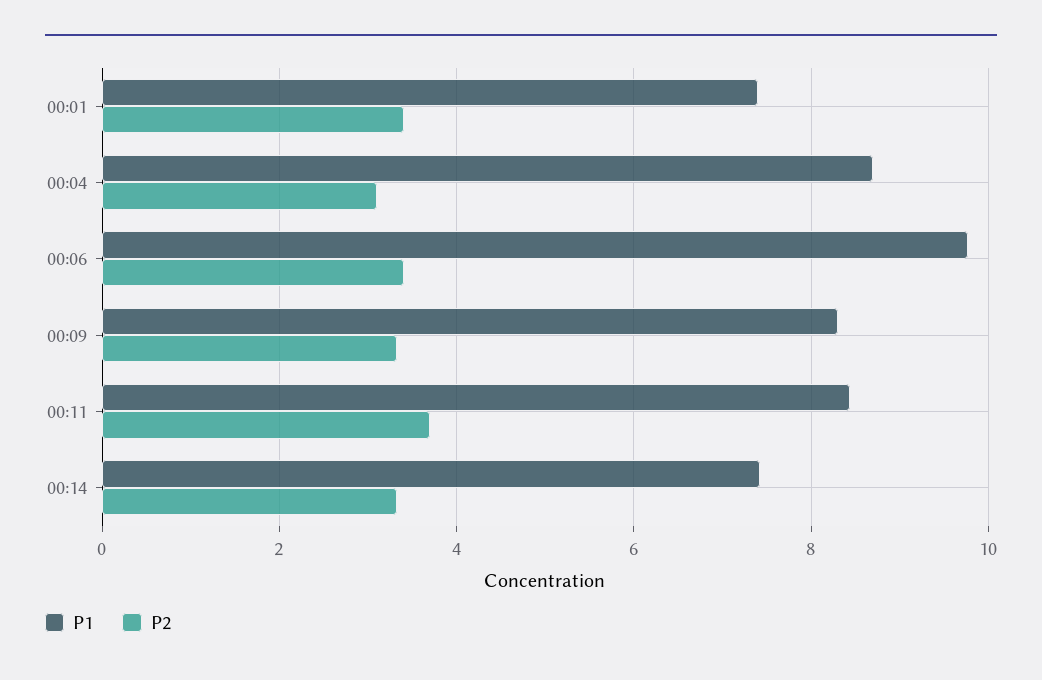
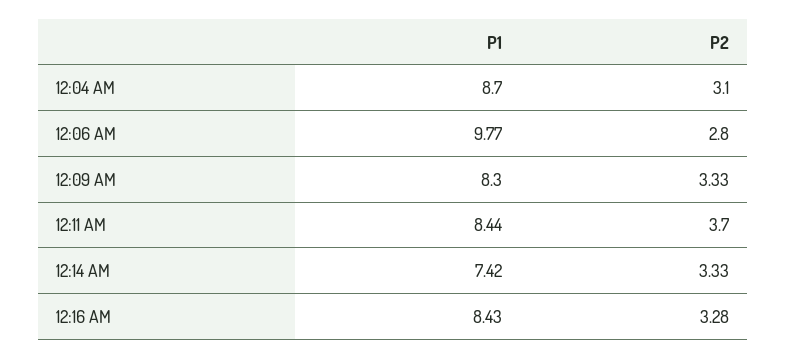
P1, 00:01: 7.4 -> none
P2, 00:01: 3.4 -> none
P2, 00:06: 3.4 -> 2.8
P1, 12:16 AM: none -> 8.43
P2, 12:16 AM: none -> 3.28

